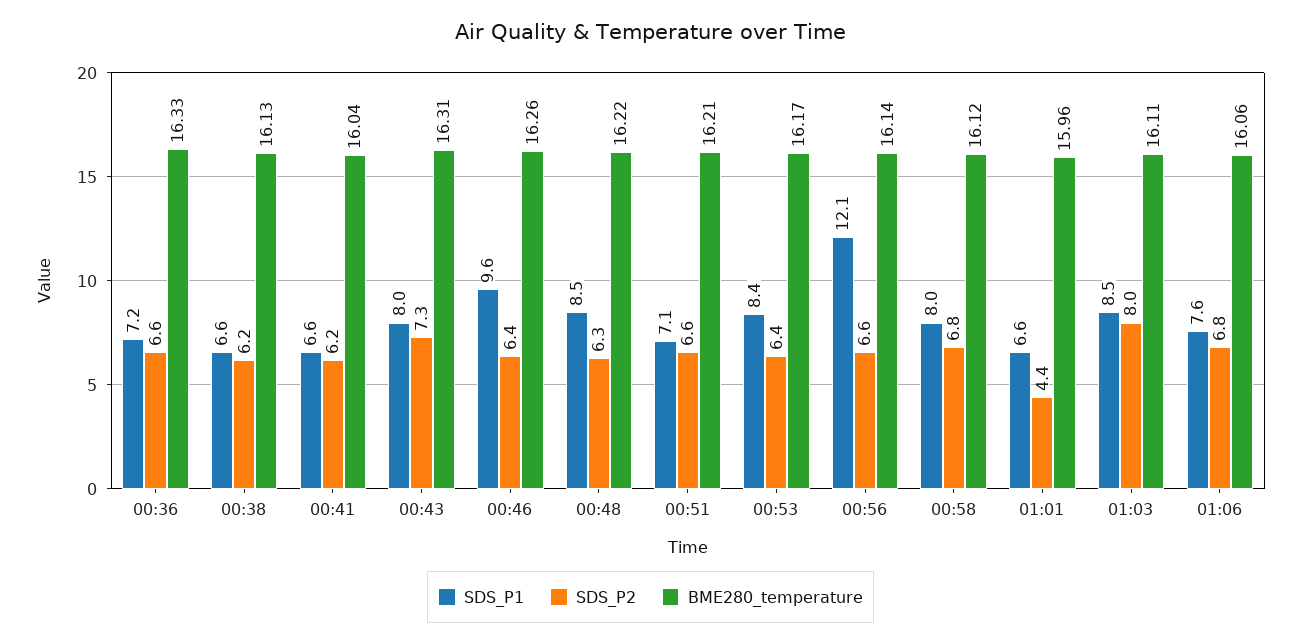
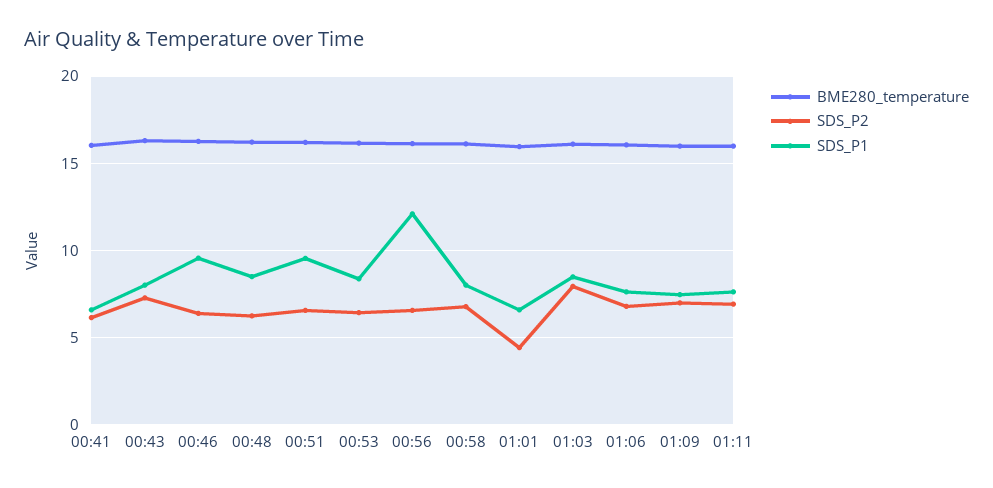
SDS_P1, 00:36: 7.2 -> none
SDS_P2, 00:36: 6.6 -> none
BME280_temperature, 00:36: 16.33 -> none
SDS_P1, 00:38: 6.6 -> none
SDS_P2, 00:38: 6.2 -> none
BME280_temperature, 00:38: 16.13 -> none
SDS_P1, 00:51: 7.1 -> 9.5
BME280_temperature, 01:09: none -> 16
SDS_P2, 01:09: none -> 7
SDS_P1, 01:09: none -> 7.5
BME280_temperature, 01:11: none -> 16
SDS_P2, 01:11: none -> 7
SDS_P1, 01:11: none -> 7.5

